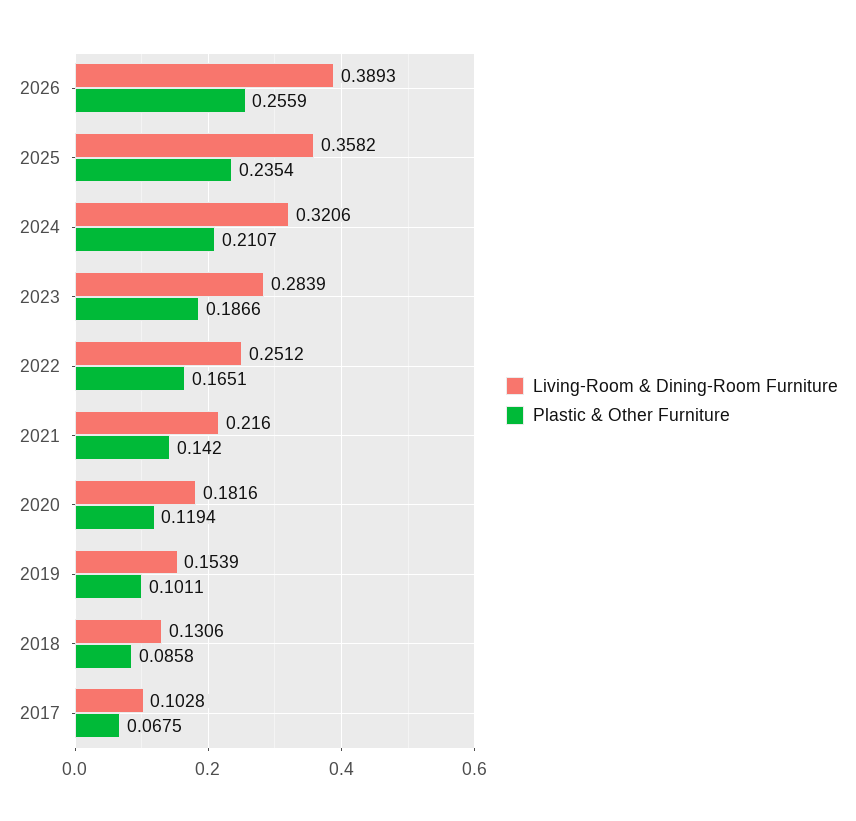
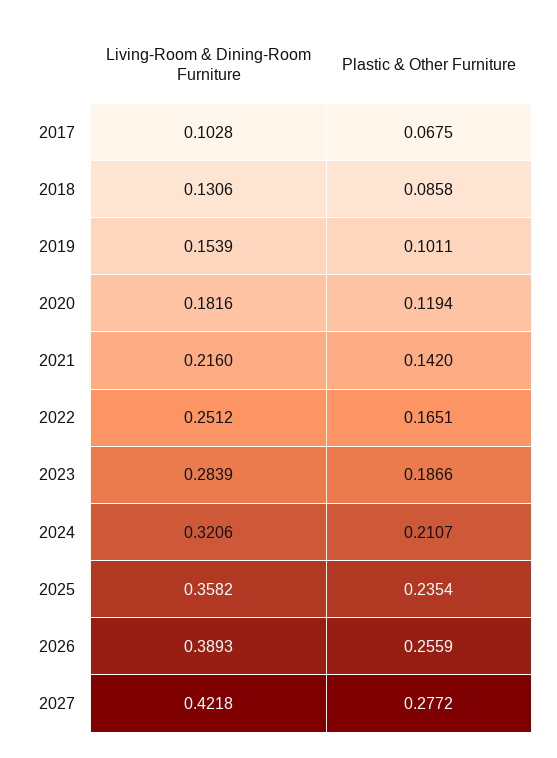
Living-Room & Dining-Room Furniture, 2027: none -> 0.4218
Plastic & Other Furniture, 2027: none -> 0.2772

